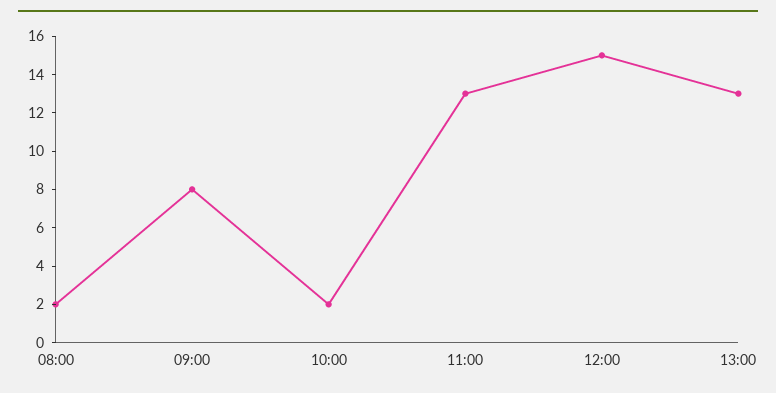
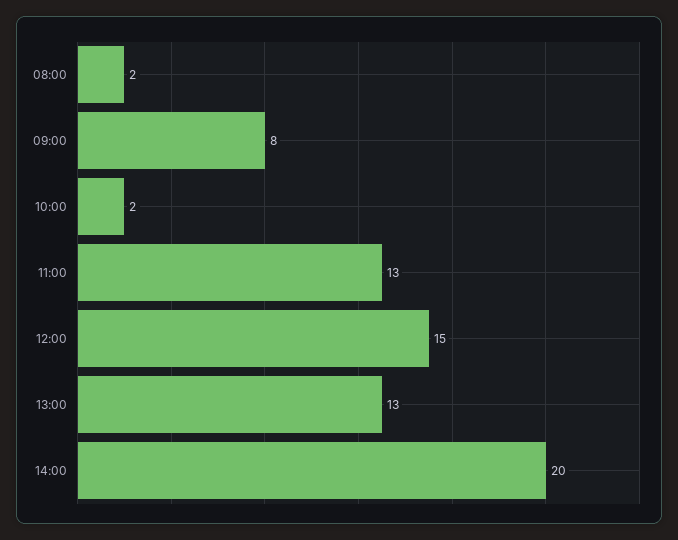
14:00: none -> 20

